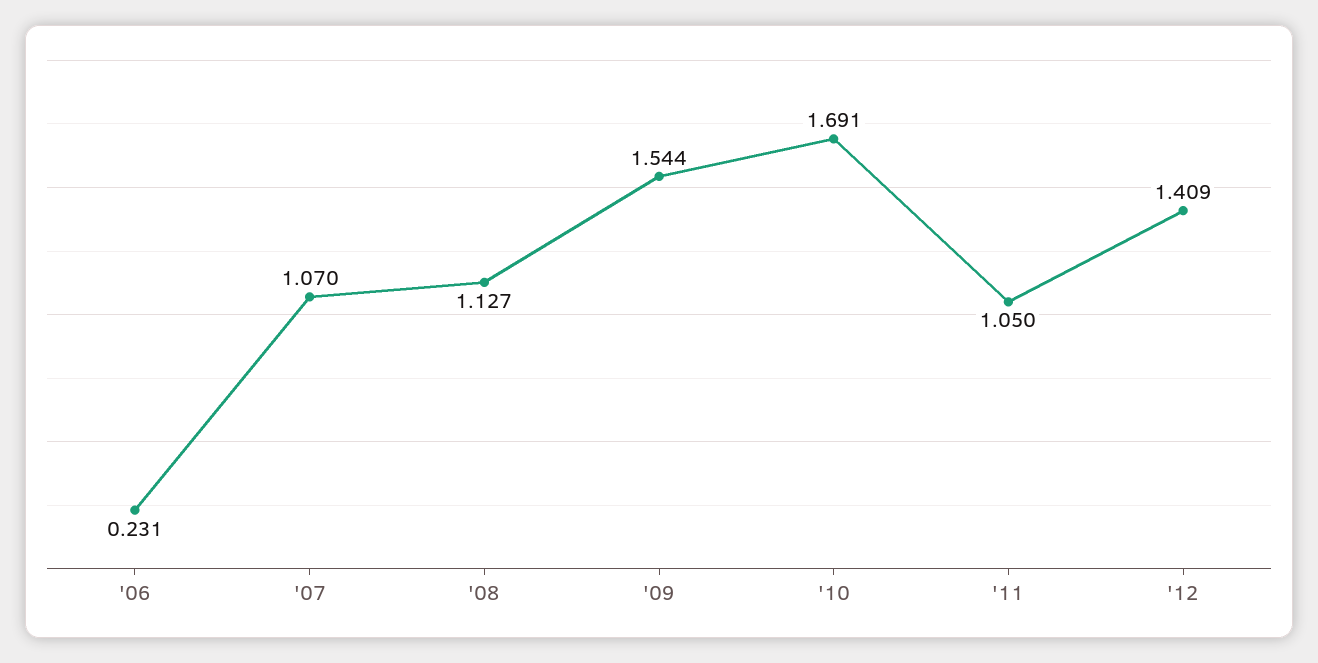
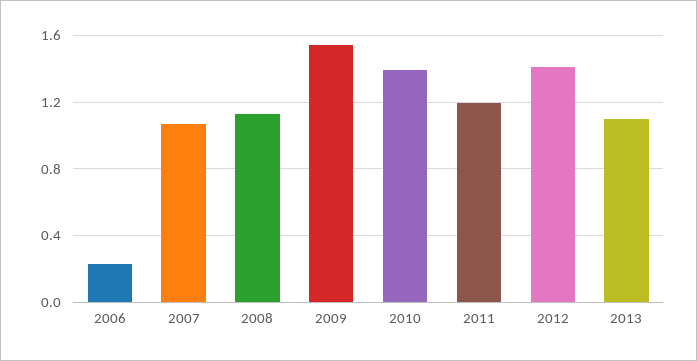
'10: 1.691 -> 1.4
'11: 1.05 -> 1.2
2013: none -> 1.1

